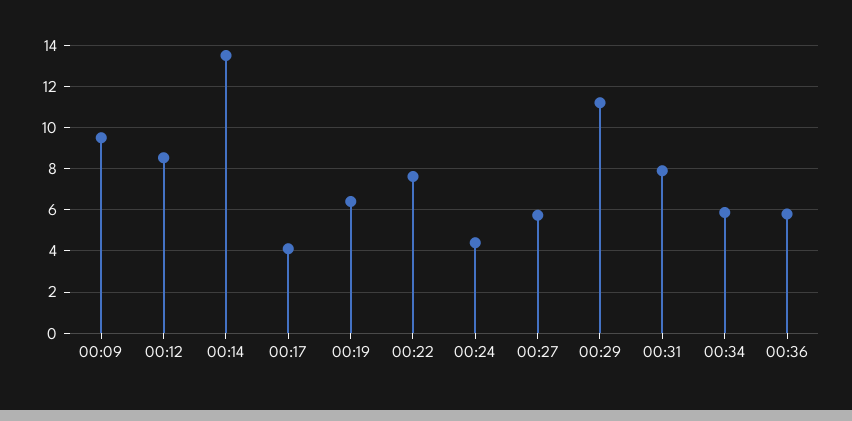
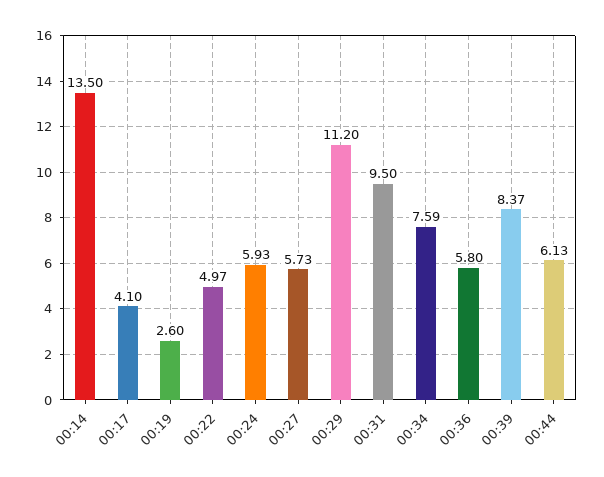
00:09: 9.5 -> none
00:12: 8.5 -> none
00:19: 6.5 -> 2.6
00:22: 7.5 -> 4.97
00:24: 4.5 -> 5.93
00:31: 8 -> 9.5
00:34: 6 -> 7.59
00:39: none -> 8.37
00:44: none -> 6.13

